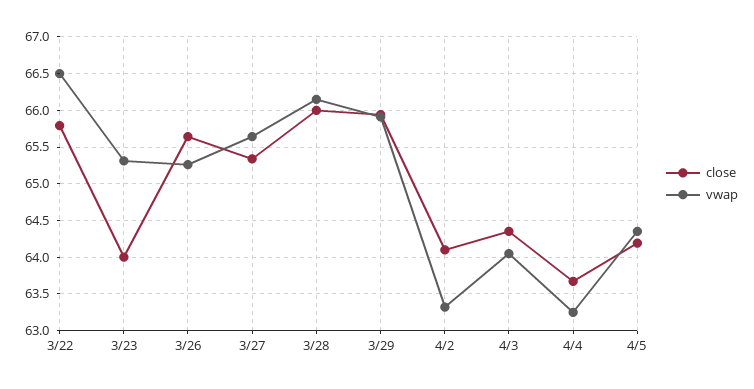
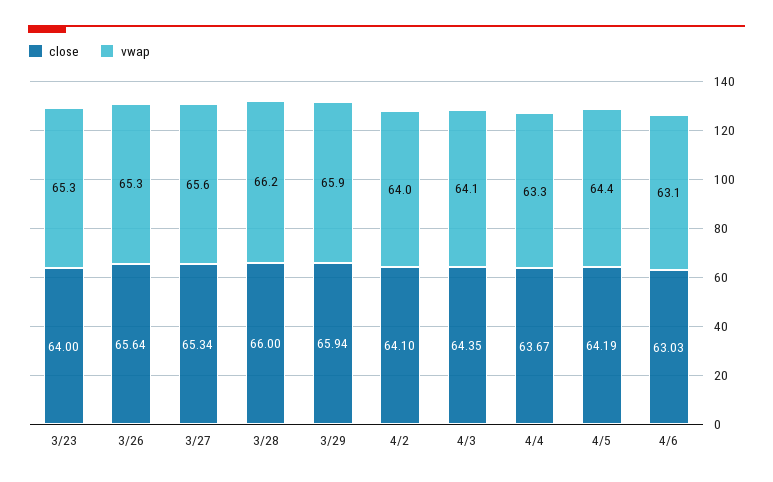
close, 3/22: 65.8 -> none
vwap, 3/22: 66.5 -> none
vwap, 4/2: 63.3 -> 64
close, 4/6: none -> 63.03
vwap, 4/6: none -> 63.1

